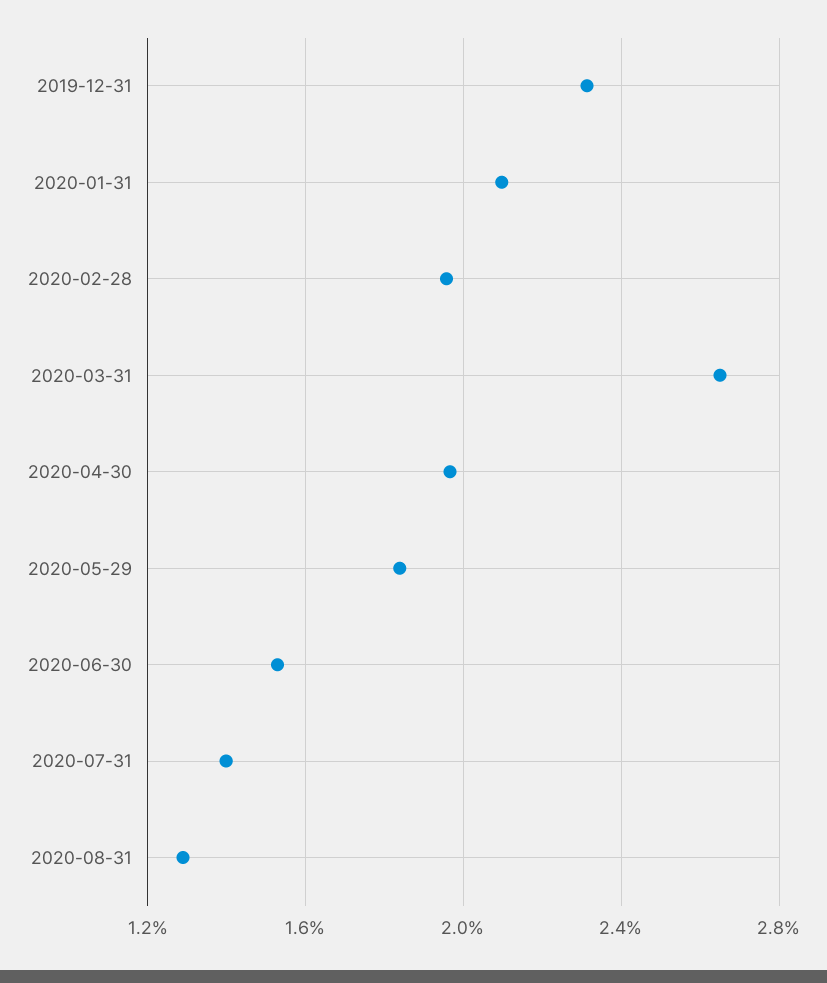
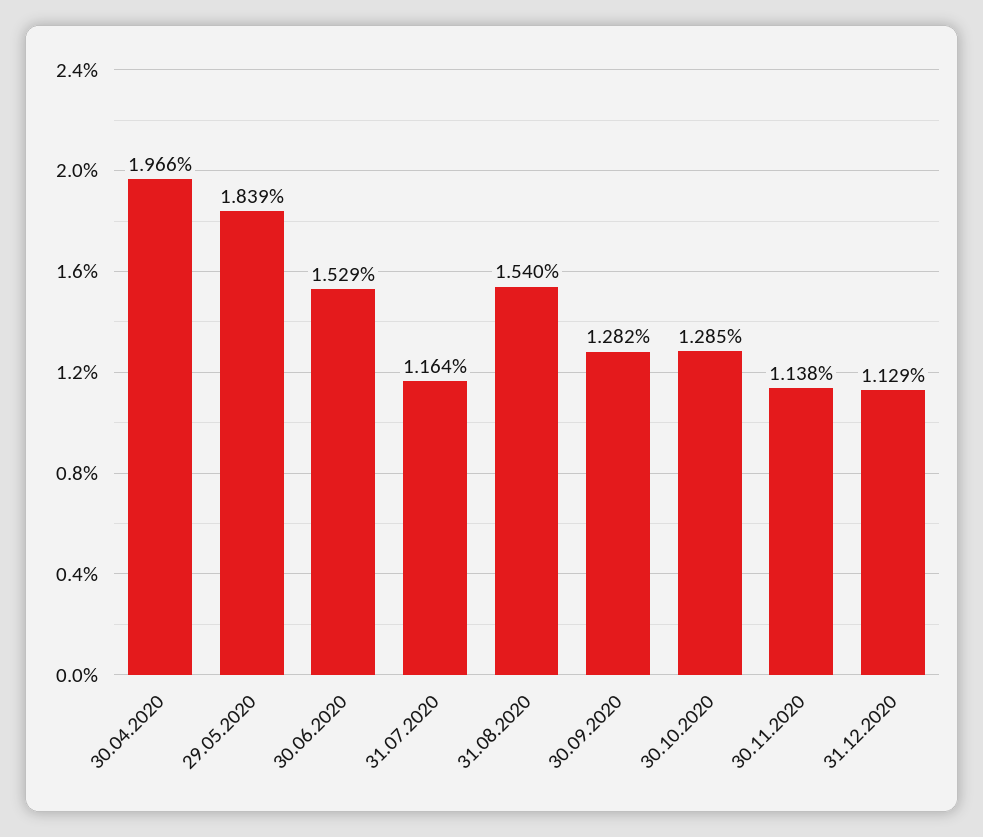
2019-12-31: 2.3 -> none
2020-01-31: 2.1 -> none
2020-02-28: 1.95 -> none
2020-03-31: 2.65 -> none
2020-07-31: 1.4 -> 1.164
2020-08-31: 1.3 -> 1.54
30.09.2020: none -> 1.282
30.10.2020: none -> 1.285
30.11.2020: none -> 1.138
31.12.2020: none -> 1.129

